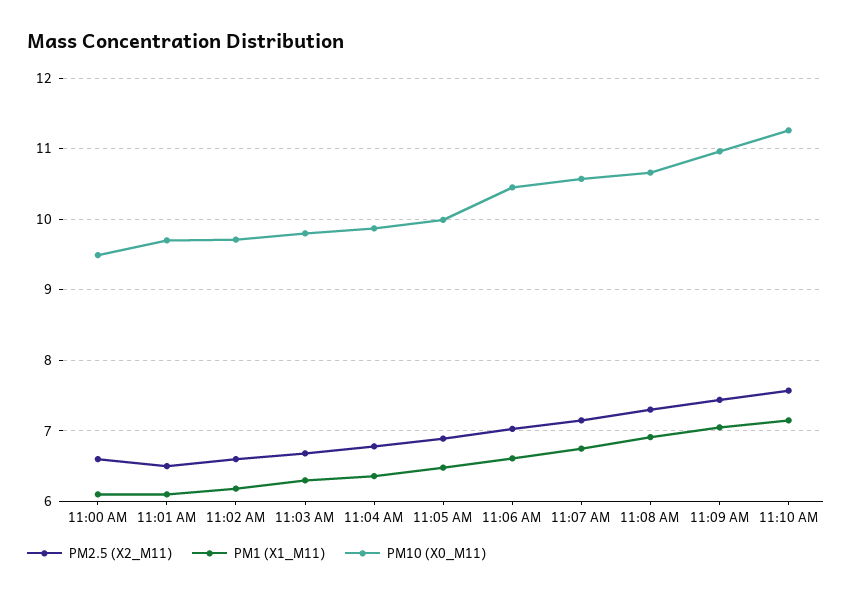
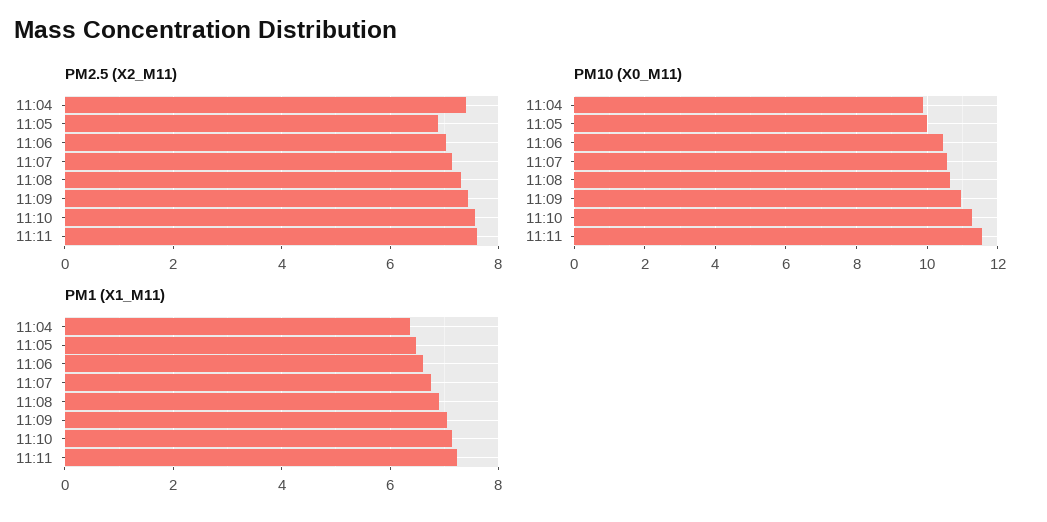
PM2.5 (X2_M11), 11:00 AM: 6.6 -> none
PM1 (X1_M11), 11:00 AM: 6.1 -> none
PM10 (X0_M11), 11:00 AM: 9.5 -> none
PM2.5 (X2_M11), 11:01 AM: 6.5 -> none
PM1 (X1_M11), 11:01 AM: 6.1 -> none
PM10 (X0_M11), 11:01 AM: 9.7 -> none
PM2.5 (X2_M11), 11:02 AM: 6.6 -> none
PM1 (X1_M11), 11:02 AM: 6.2 -> none
PM10 (X0_M11), 11:02 AM: 9.7 -> none
PM2.5 (X2_M11), 11:03 AM: 6.7 -> none
PM1 (X1_M11), 11:03 AM: 6.3 -> none
PM10 (X0_M11), 11:03 AM: 9.8 -> none
PM2.5 (X2_M11), 11:04 AM: 6.8 -> 7.4
PM2.5 (X2_M11), 11:11: none -> 7.6
PM10 (X0_M11), 11:11: none -> 11.6
PM1 (X1_M11), 11:11: none -> 7.2

